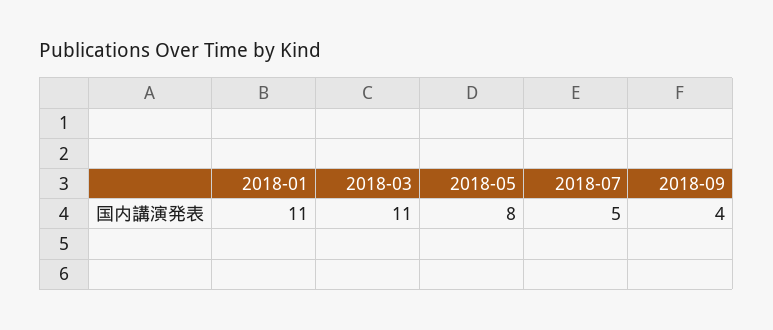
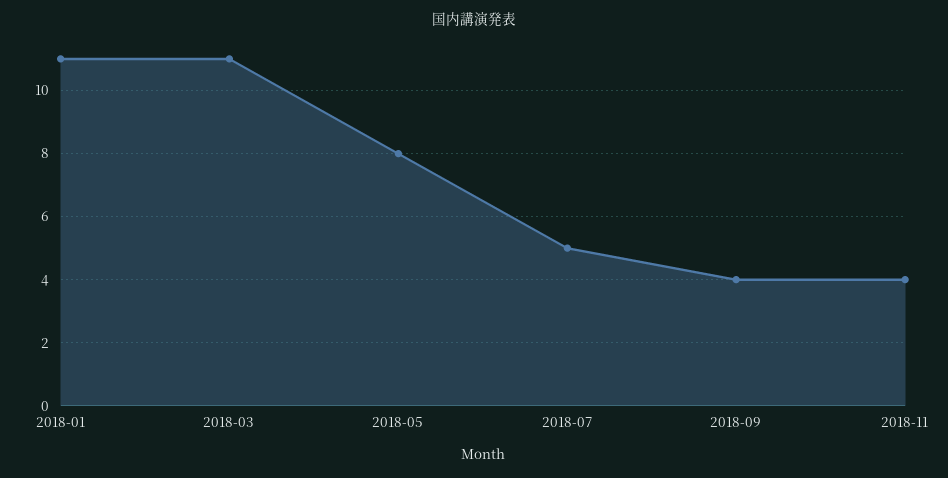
2018-11: none -> 4

